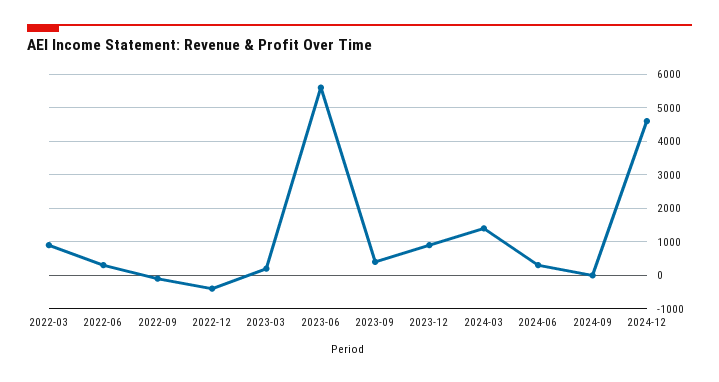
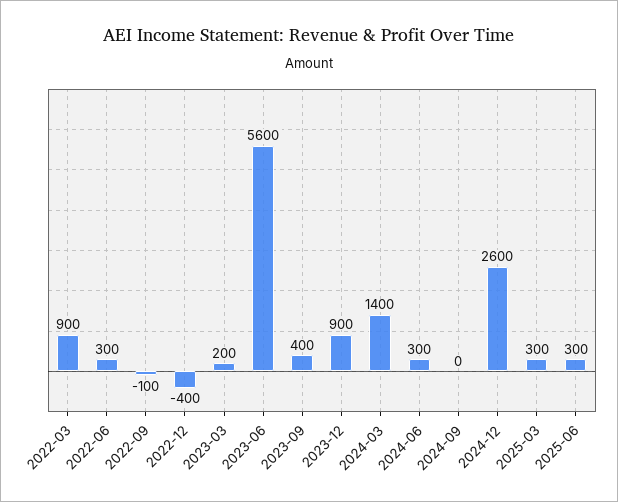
2024-12: 4600 -> 2600
2025-03: none -> 300
2025-06: none -> 300

